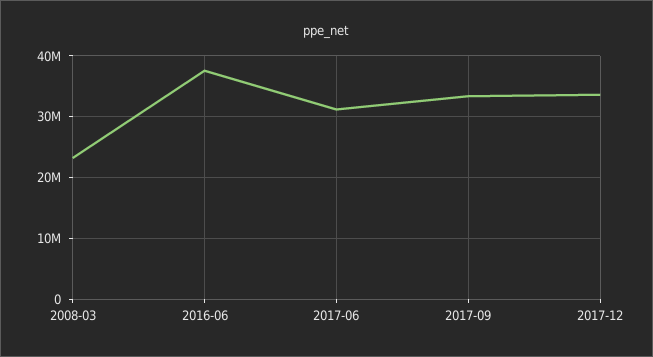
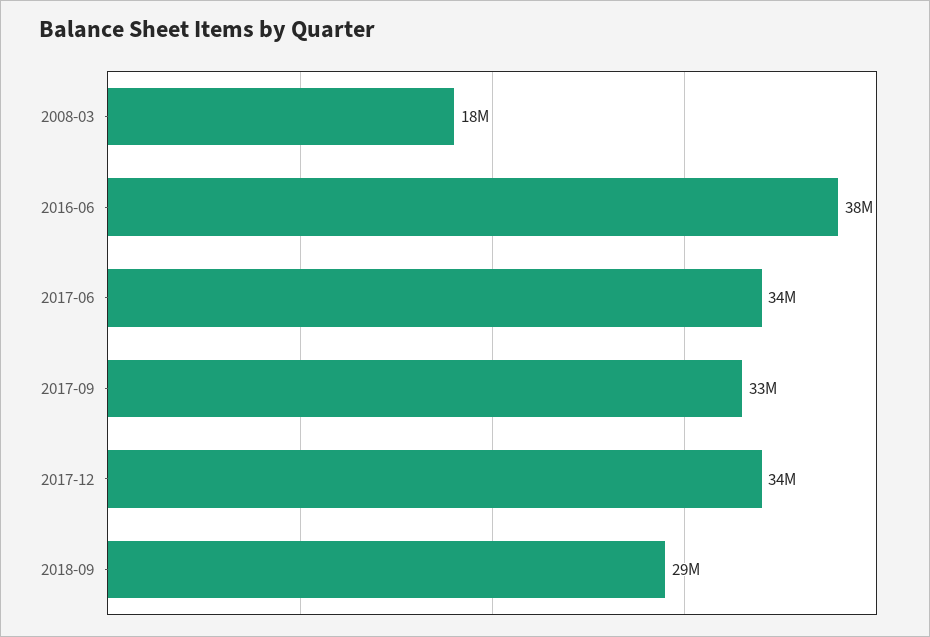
2008-03: 23000000 -> 18000000
2017-06: 31000000 -> 34000000
2018-09: none -> 29000000

